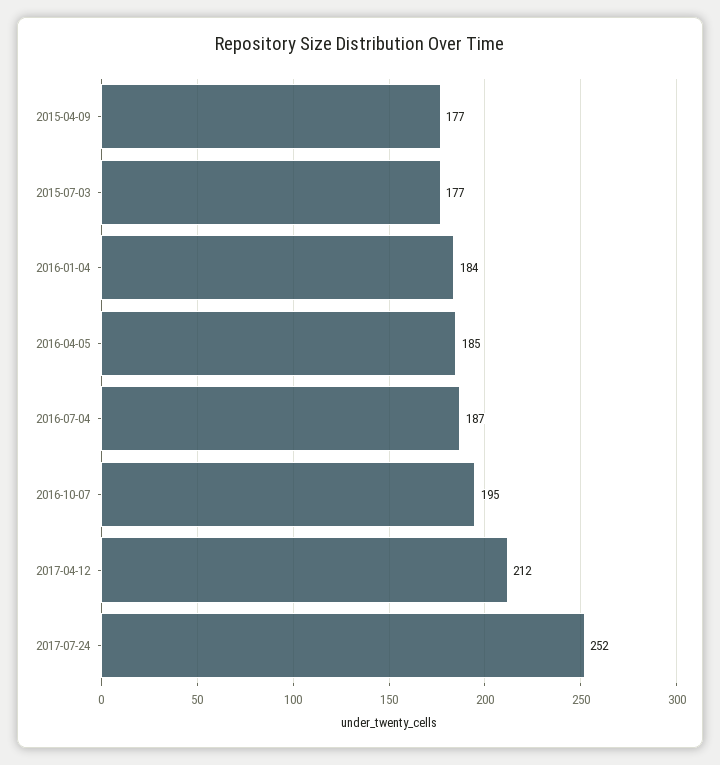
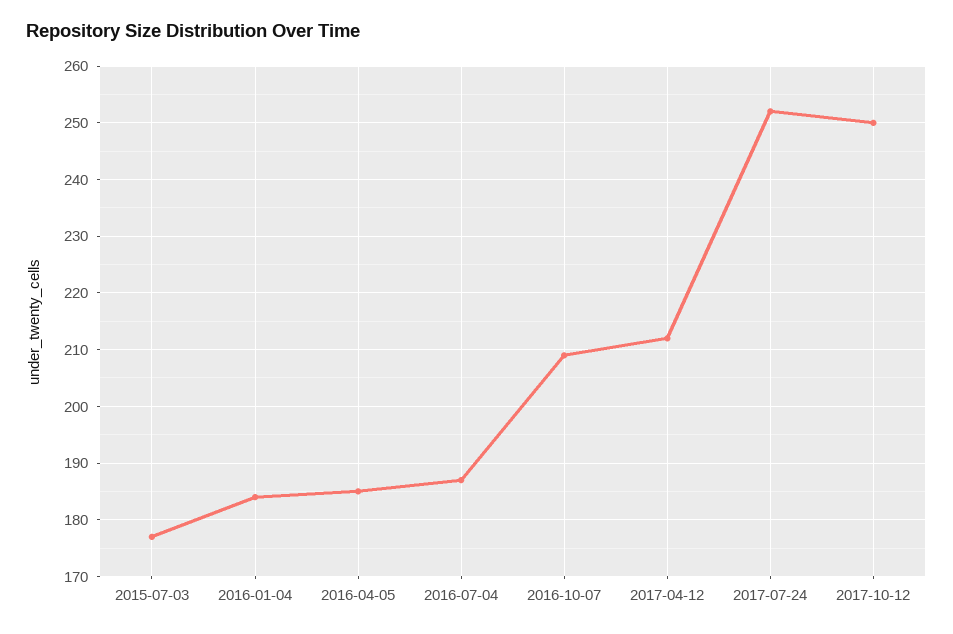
2015-04-09: 177 -> none
2016-10-07: 195 -> 210
2017-10-12: none -> 250

